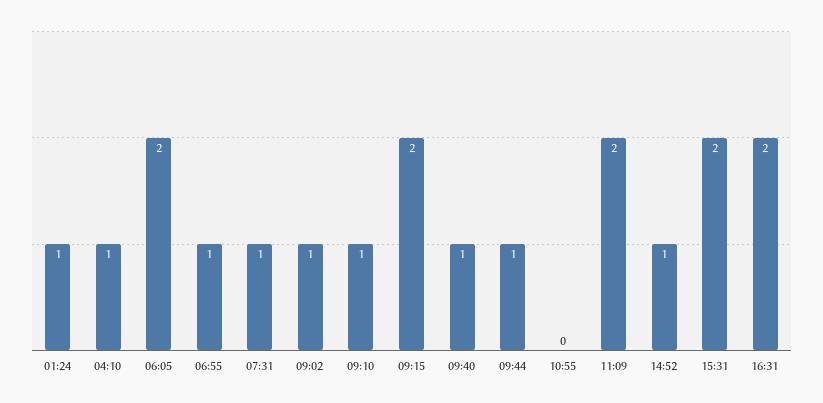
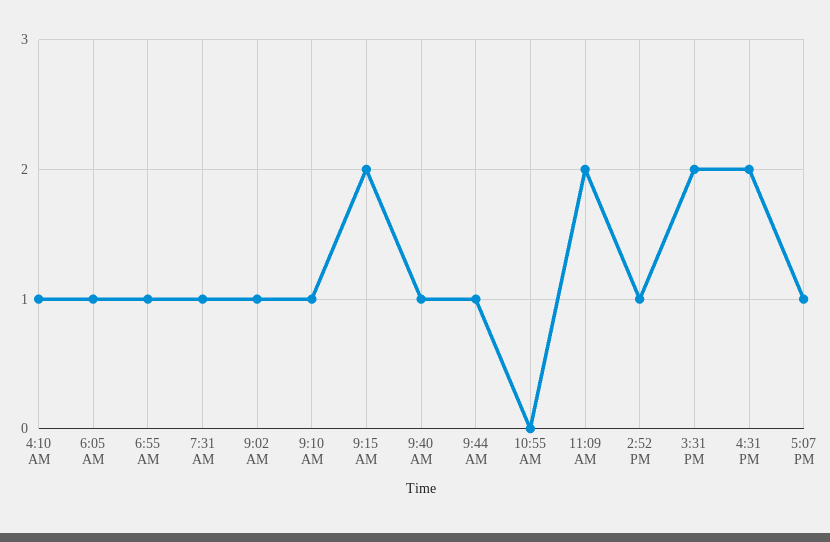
01:24: 1 -> none
06:05: 2 -> 1
5:07 PM: none -> 1

